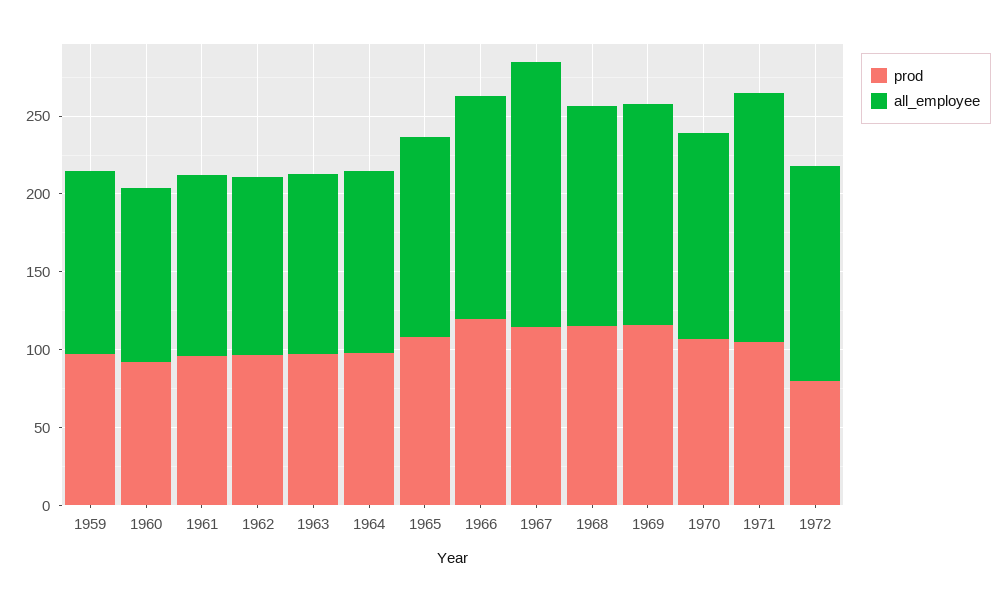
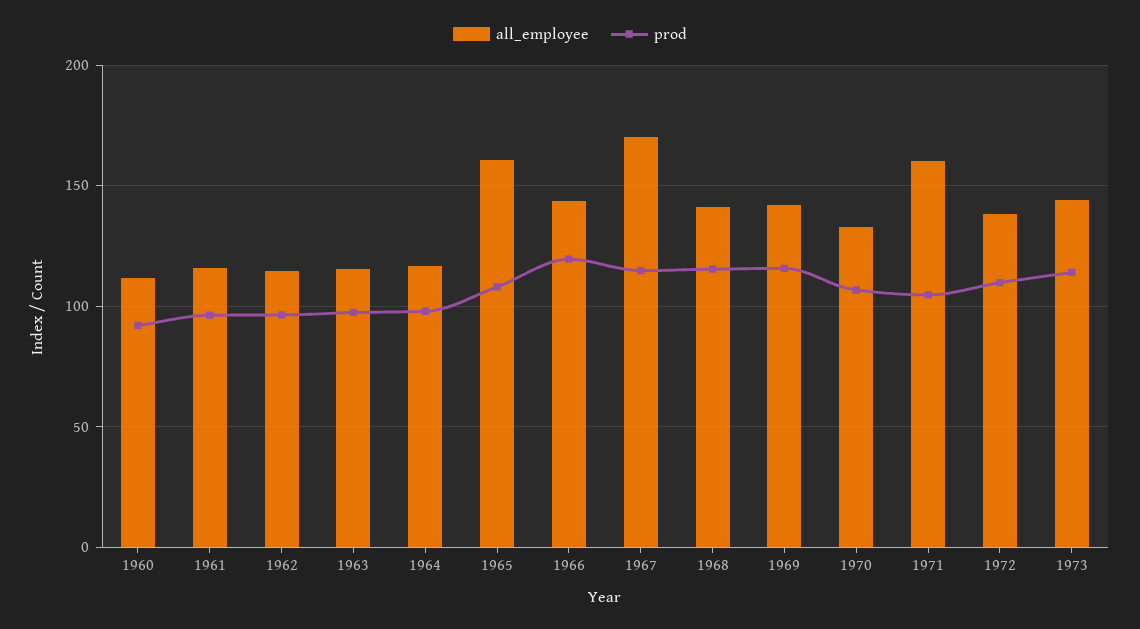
prod, 1959: 100 -> none
all_employee, 1959: 120 -> none
all_employee, 1965: 130 -> 160
prod, 1972: 80 -> 110
all_employee, 1973: none -> 145
prod, 1973: none -> 115

